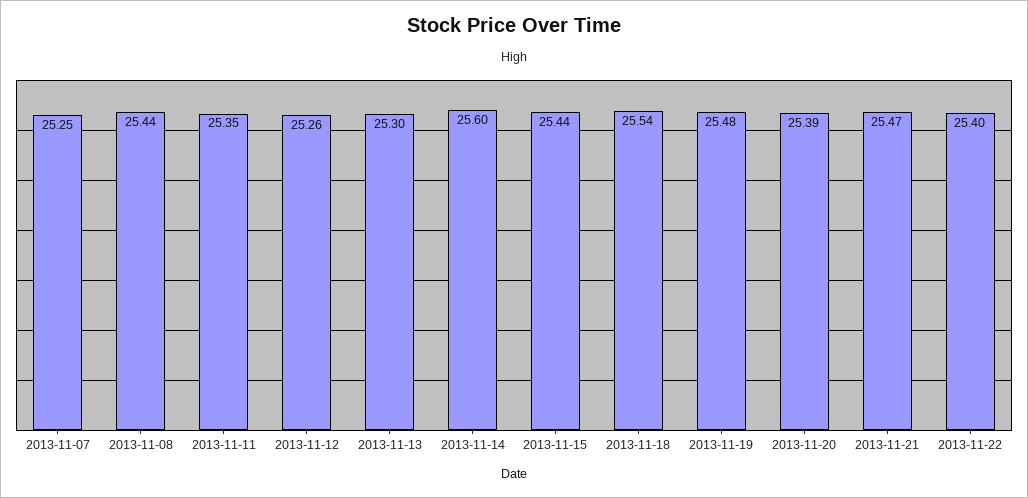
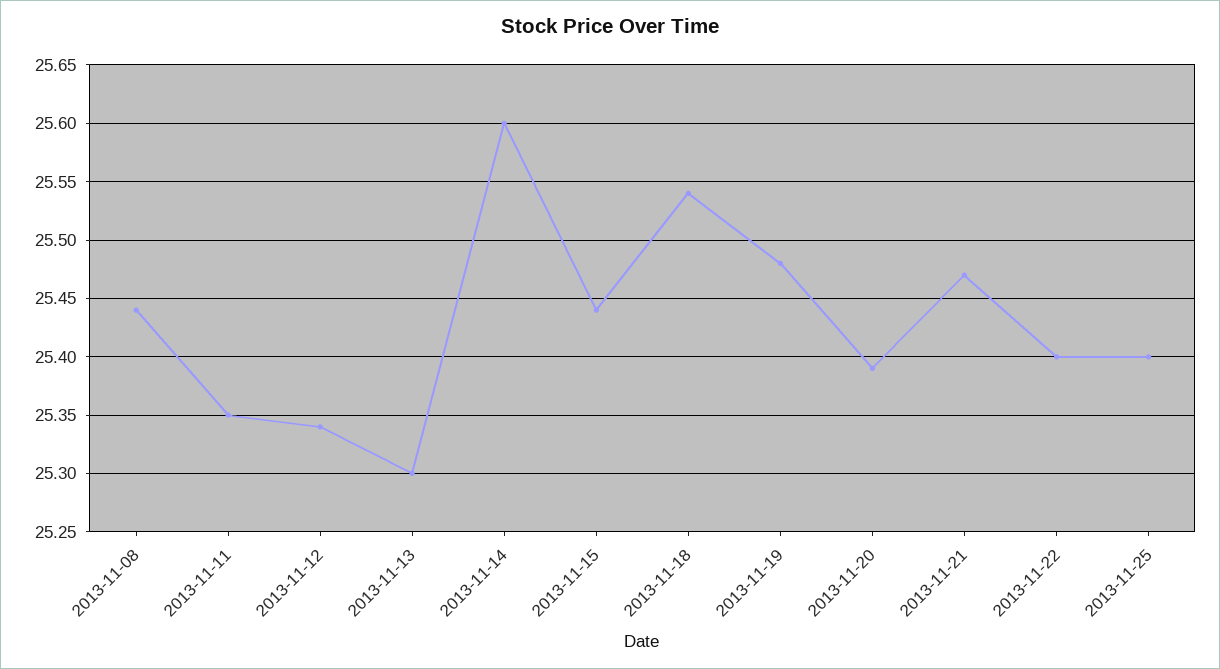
2013-11-07: 25.25 -> none
2013-11-12: 25.26 -> 25.34
2013-11-25: none -> 25.4

